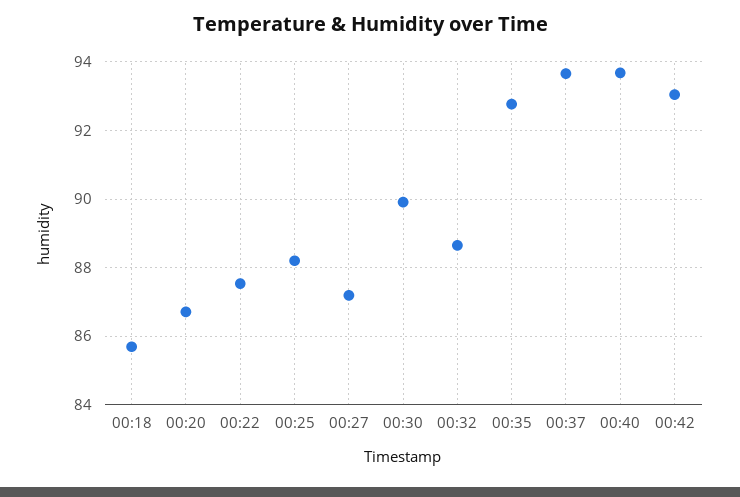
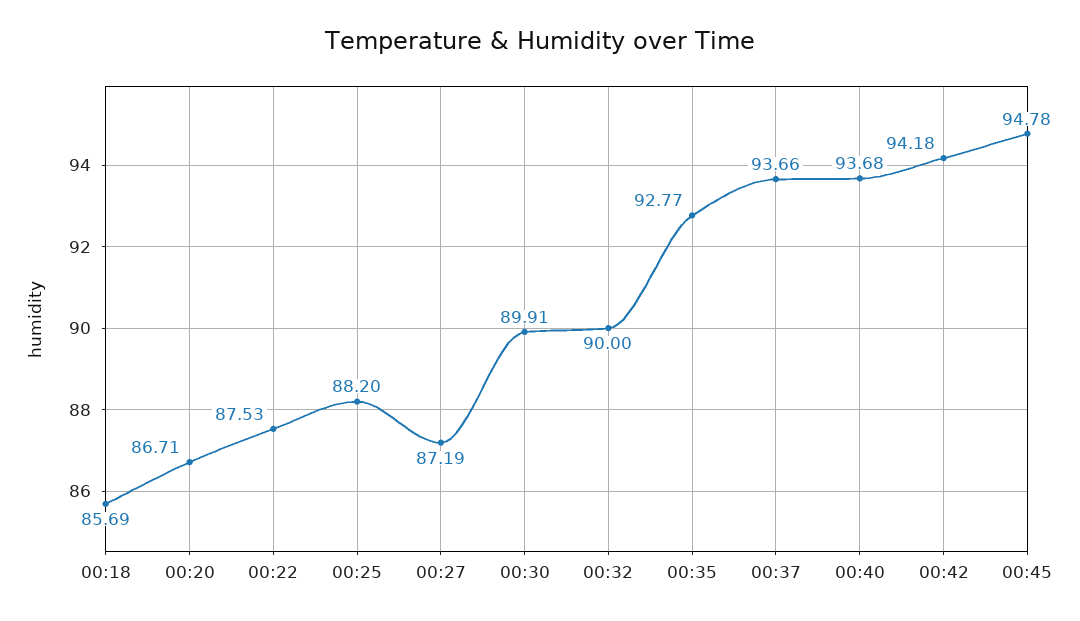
00:32: 88.6 -> 90
00:42: 93 -> 94.18
00:45: none -> 94.78

